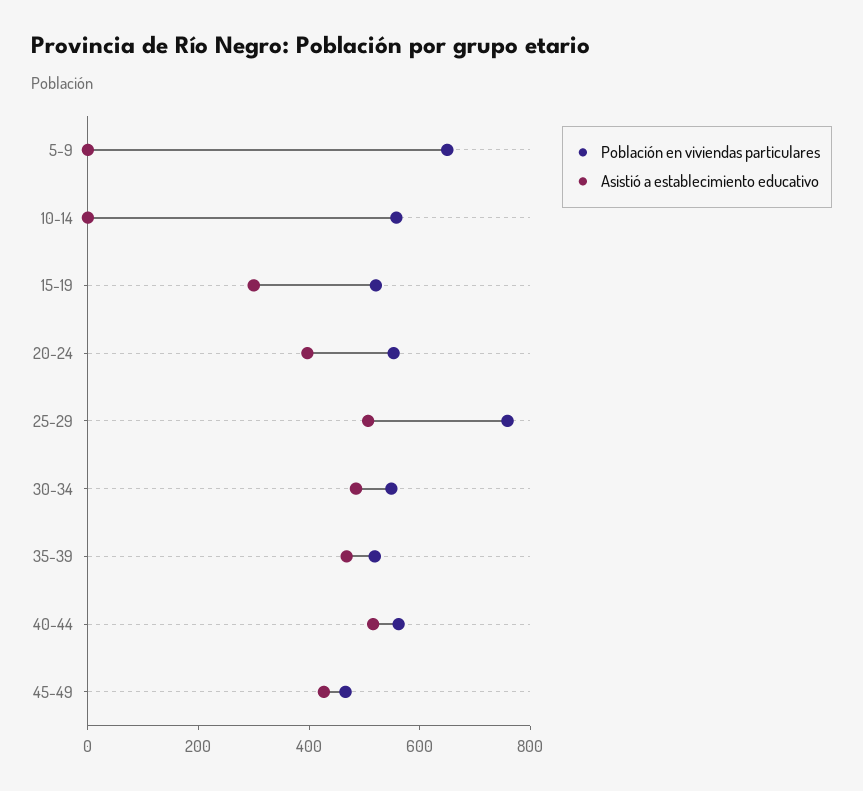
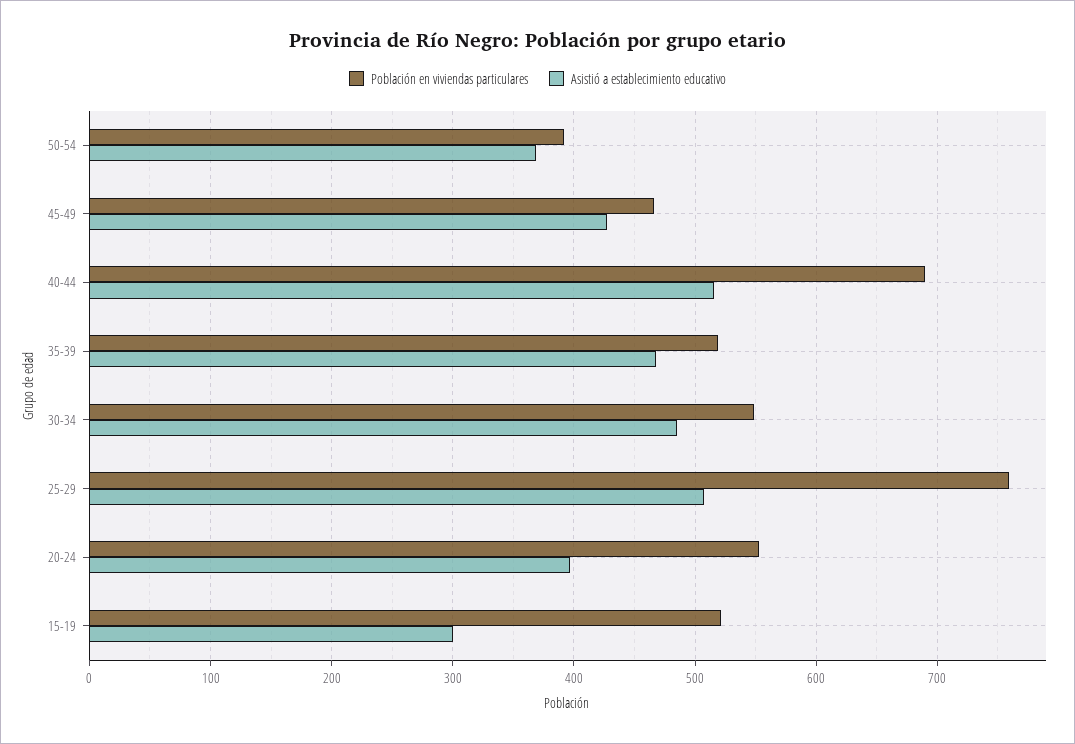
Población en viviendas particulares, 5-9: 650 -> none
Asistió a establecimiento educativo, 5-9: 0 -> none
Población en viviendas particulares, 10-14: 550 -> none
Asistió a establecimiento educativo, 10-14: 0 -> none
Población en viviendas particulares, 40-44: 550 -> 690
Población en viviendas particulares, 50-54: none -> 390
Asistió a establecimiento educativo, 50-54: none -> 370

